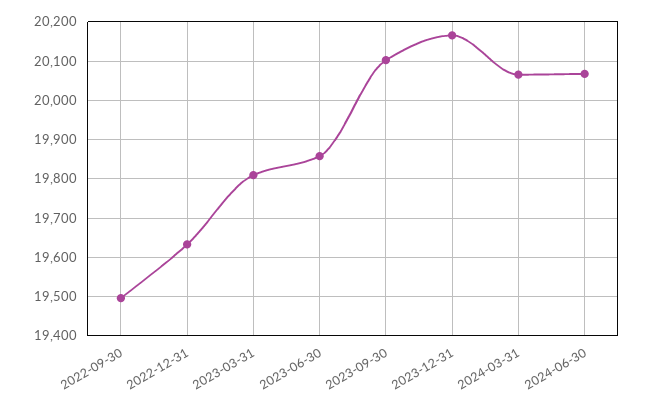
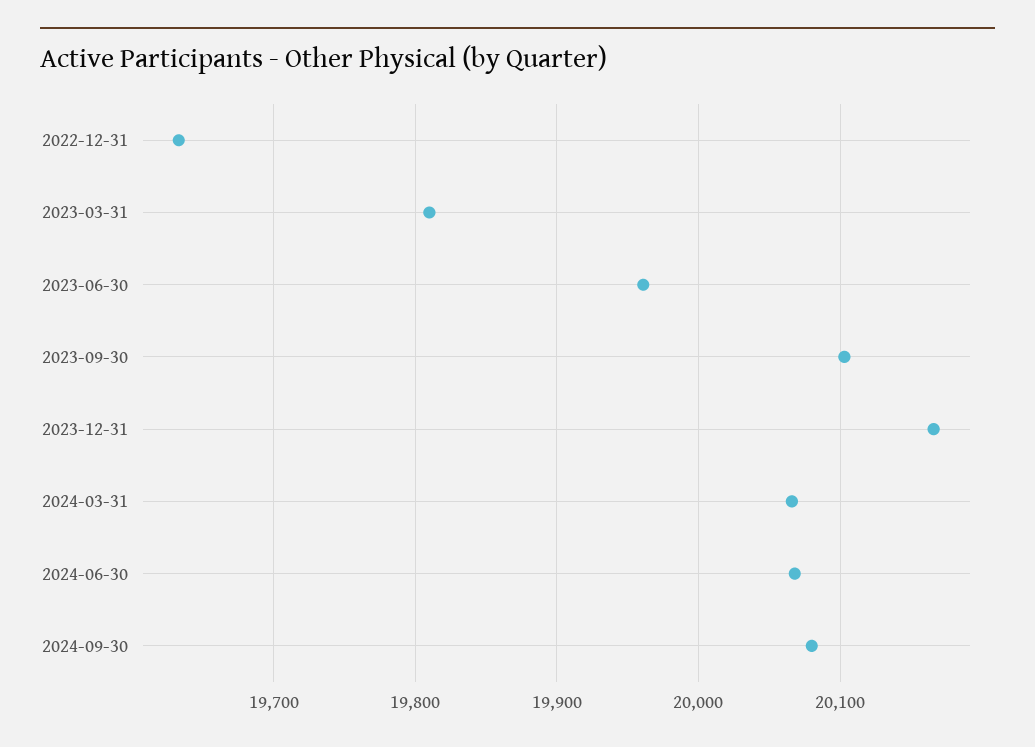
2022-09-30: 19500 -> none
2023-06-30: 19860 -> 19960
2024-09-30: none -> 20080

